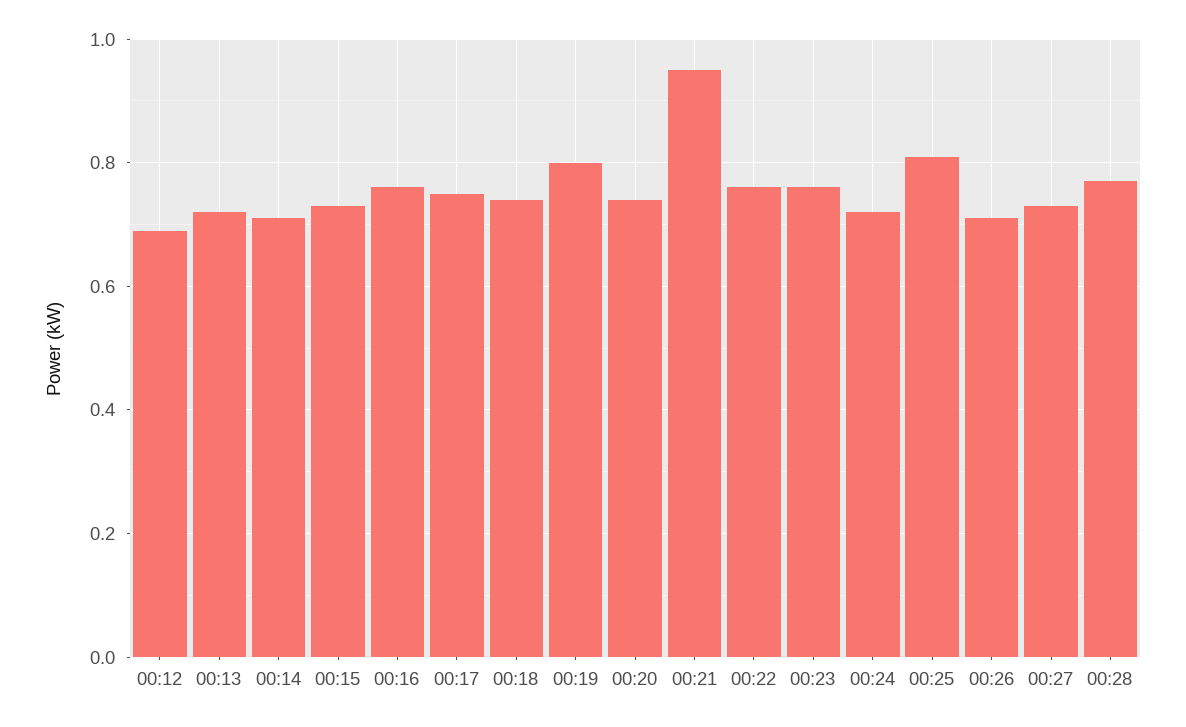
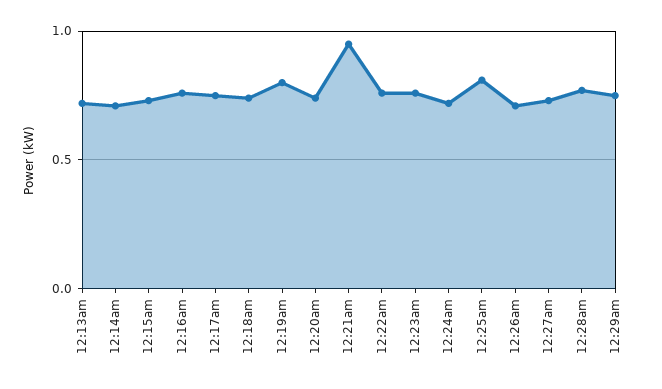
00:12: 0.7 -> none
12:29am: none -> 0.75

